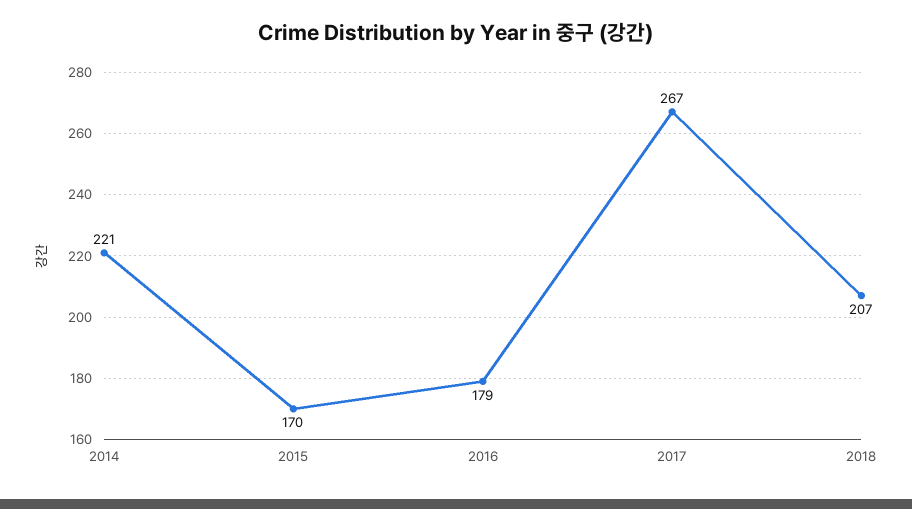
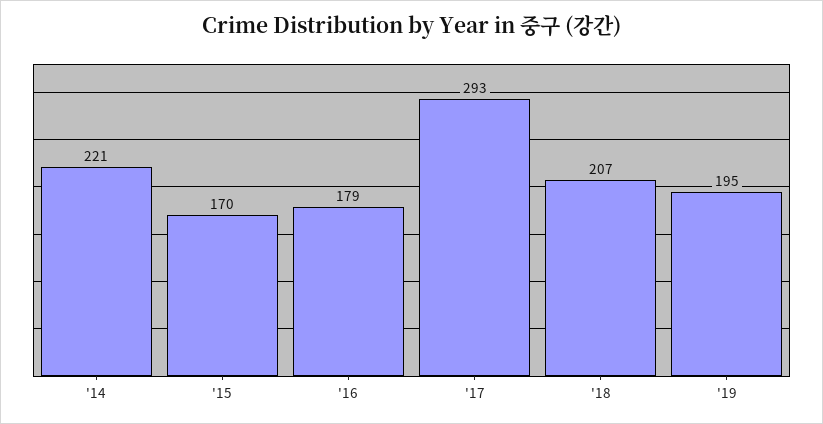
2017: 267 -> 293
'19: none -> 195

